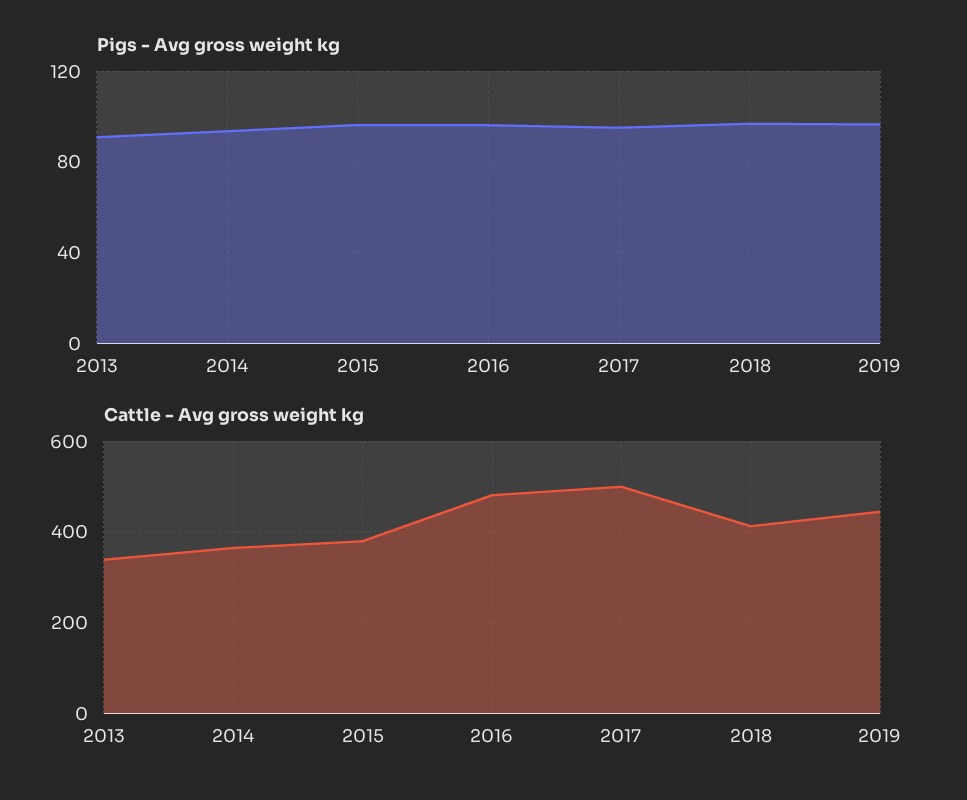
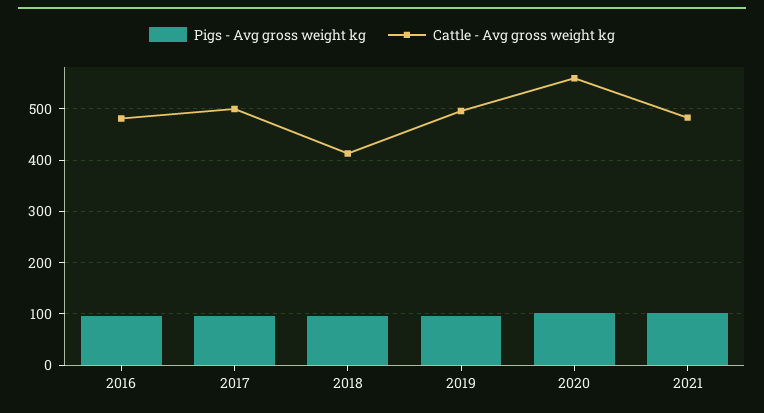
Pigs - Avg gross weight kg, 2013: 90 -> none
Pigs - Avg gross weight kg, 2014: 95 -> none
Pigs - Avg gross weight kg, 2015: 95 -> none
Cattle - Avg gross weight kg, 2013: 340 -> none
Cattle - Avg gross weight kg, 2014: 360 -> none
Cattle - Avg gross weight kg, 2015: 380 -> none
Cattle - Avg gross weight kg, 2019: 440 -> 500
Pigs - Avg gross weight kg, 2020: none -> 100
Cattle - Avg gross weight kg, 2020: none -> 560
Pigs - Avg gross weight kg, 2021: none -> 100
Cattle - Avg gross weight kg, 2021: none -> 480

